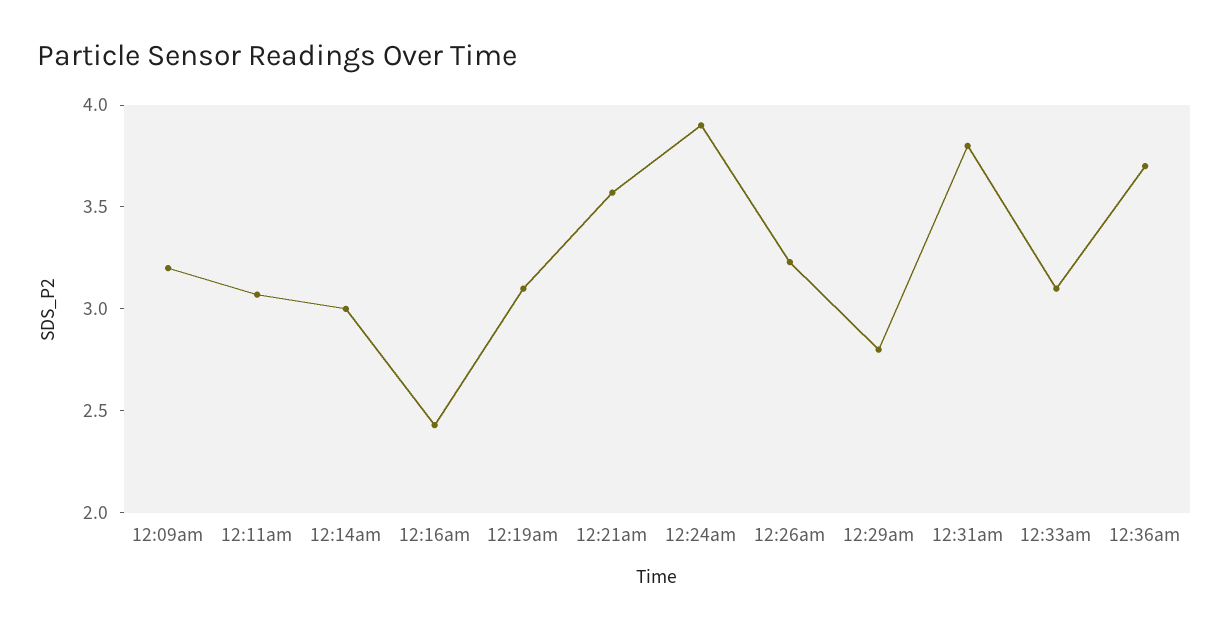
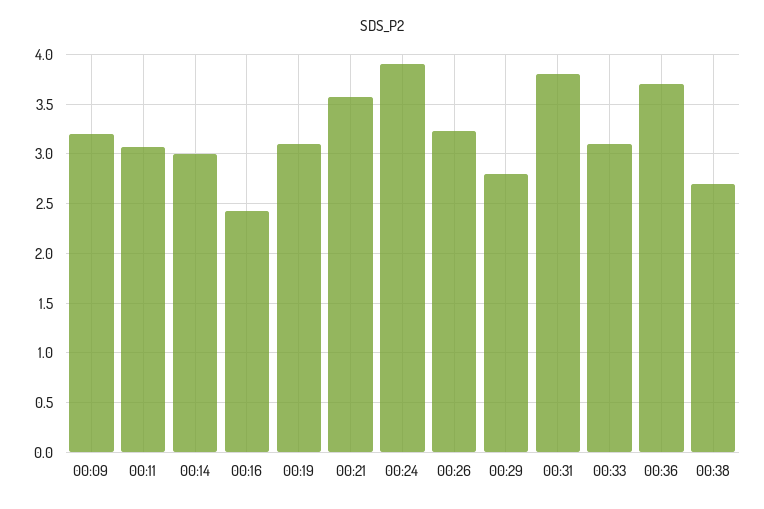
00:38: none -> 2.7

